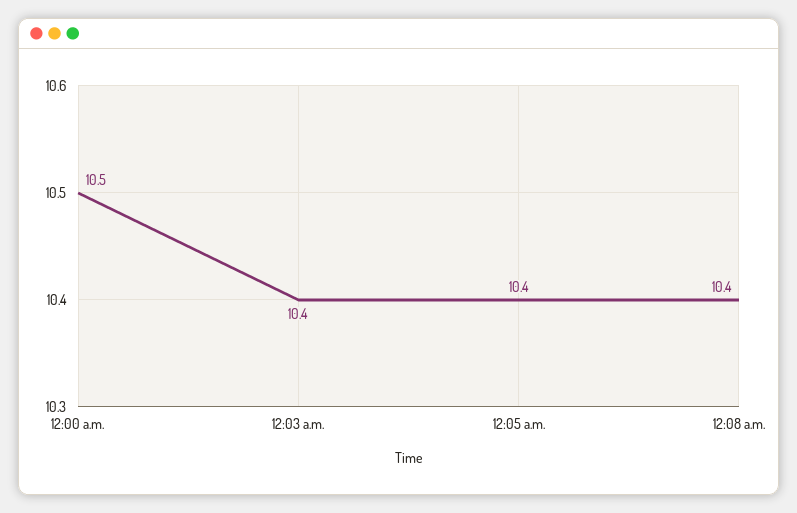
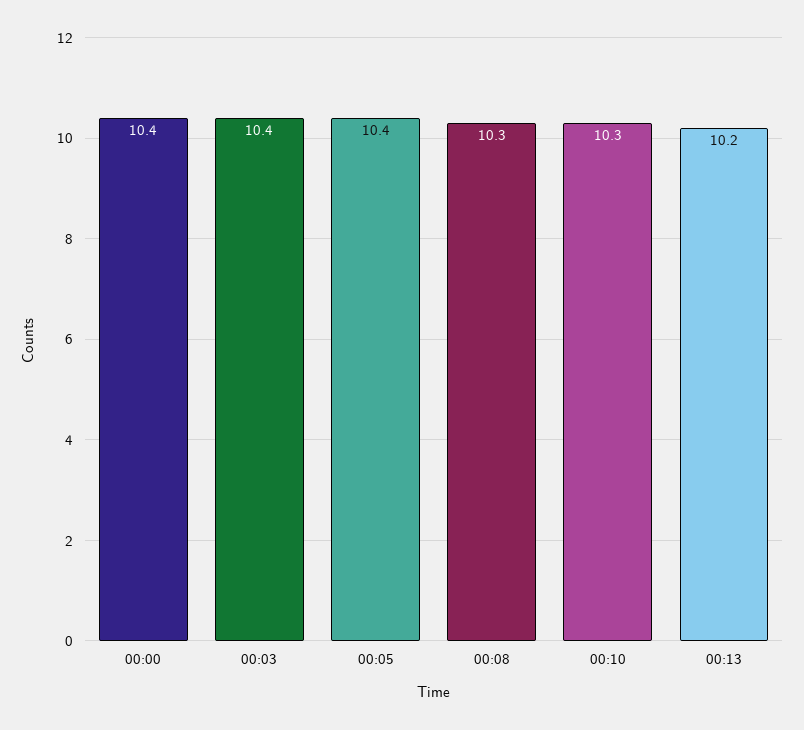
12:00 a.m.: 10.5 -> 10.4
12:08 a.m.: 10.4 -> 10.3
00:10: none -> 10.3
00:13: none -> 10.2

